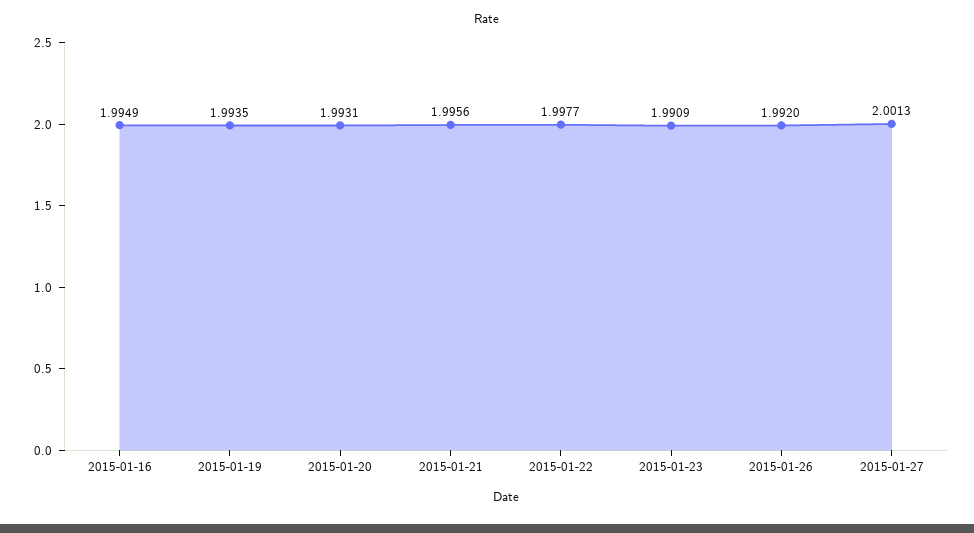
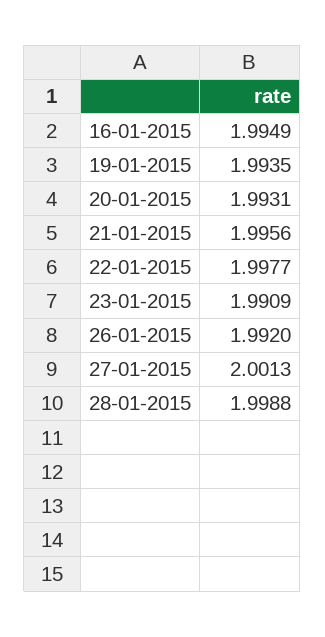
28-01-2015: none -> 1.9988

